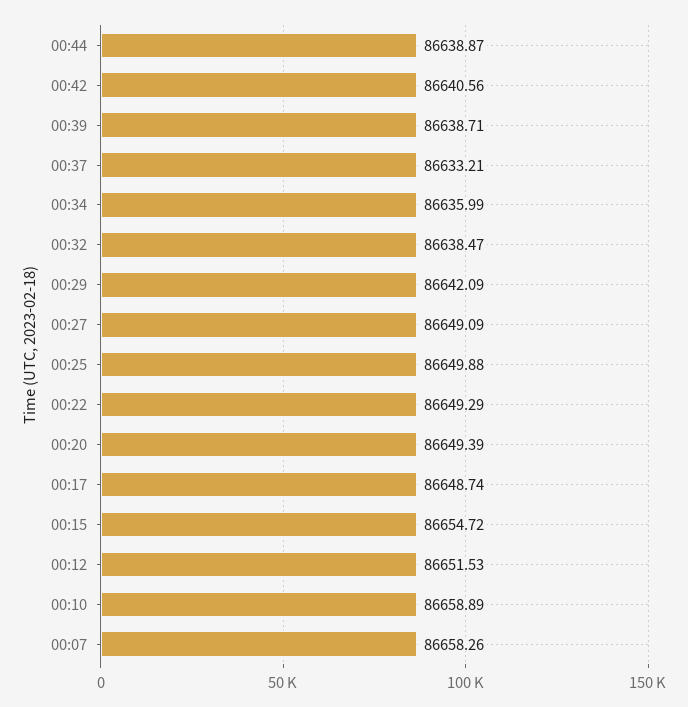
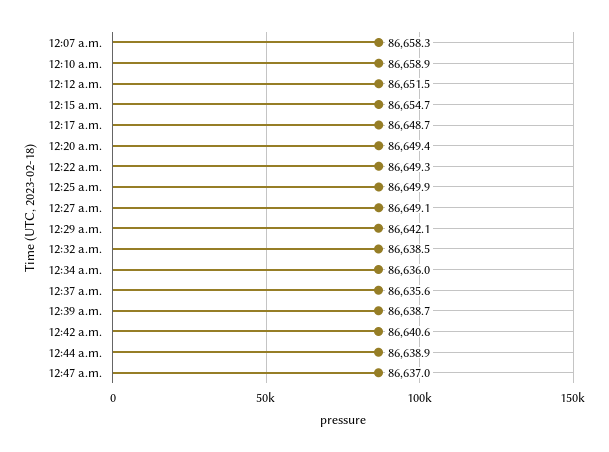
00:37: 86633.21 -> 86635.6
12:47 a.m.: none -> 86637

